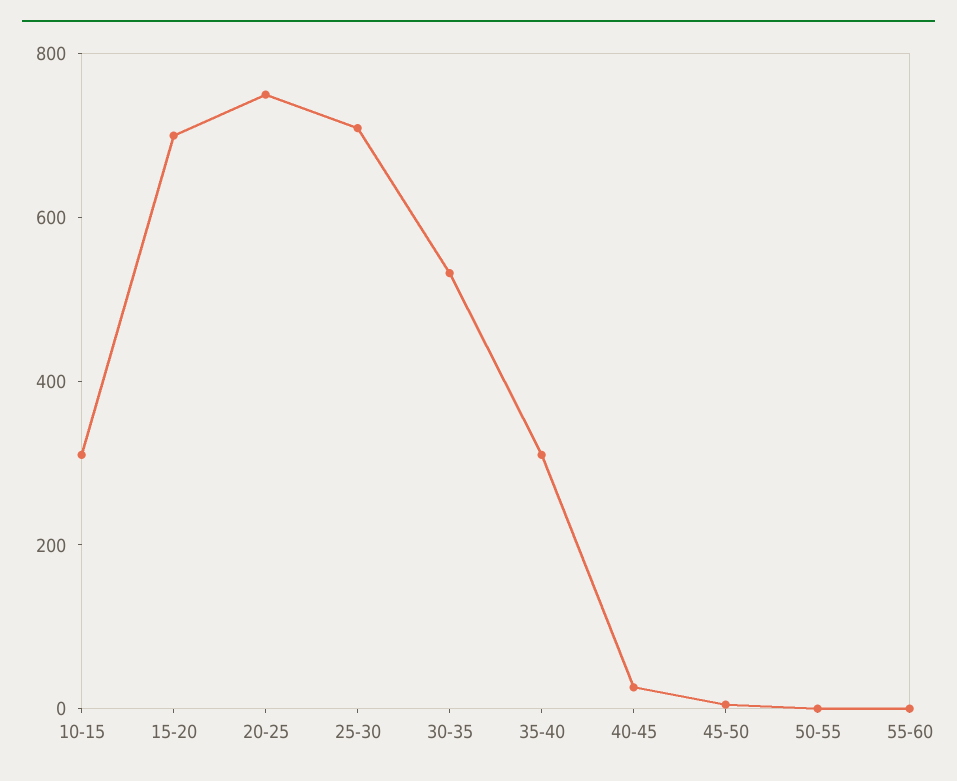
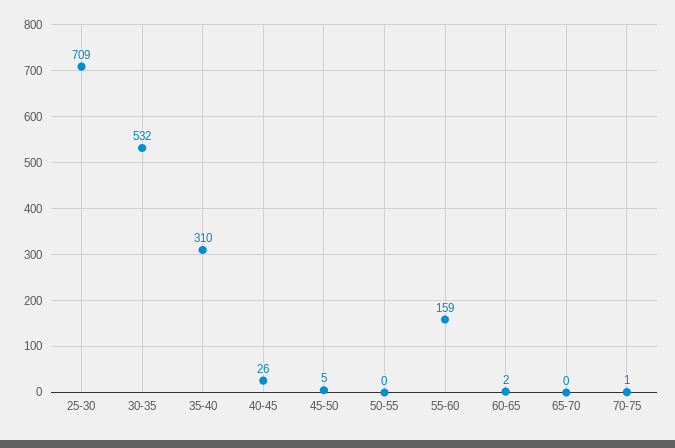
10-15: 300 -> none
15-20: 700 -> none
20-25: 750 -> none
55-60: 0 -> 159
60-65: none -> 2
65-70: none -> 0
70-75: none -> 1

